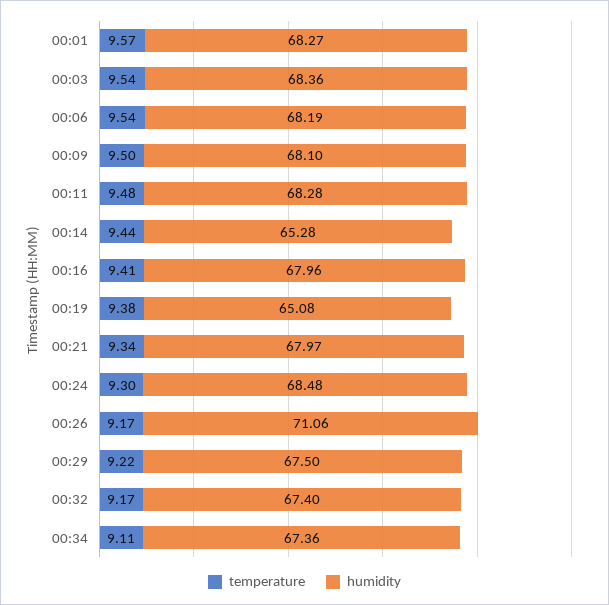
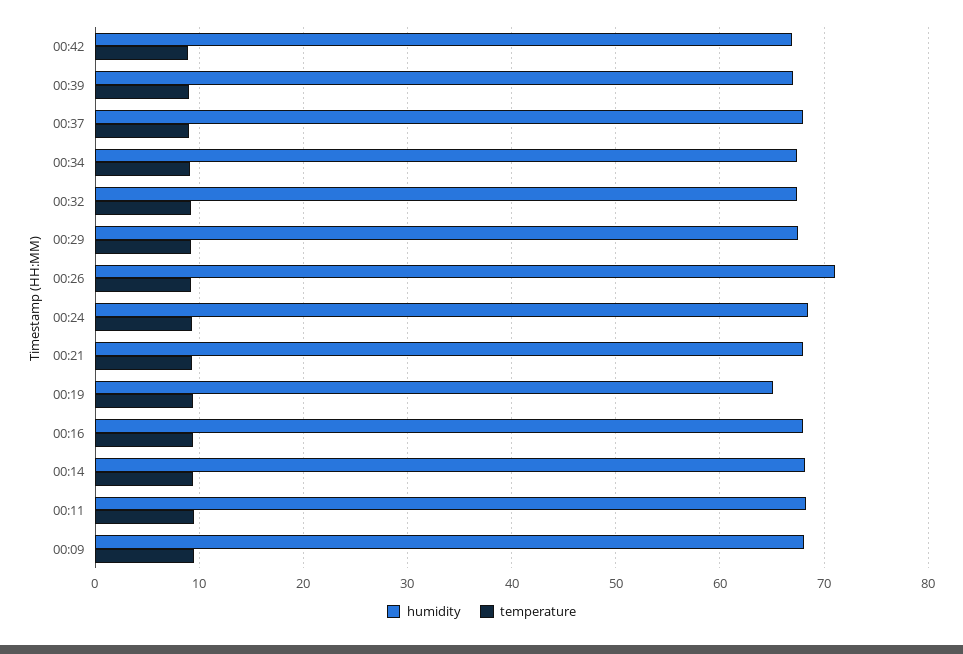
temperature, 00:01: 9.57 -> none
humidity, 00:01: 68.27 -> none
temperature, 00:03: 9.54 -> none
humidity, 00:03: 68.36 -> none
temperature, 00:06: 9.54 -> none
humidity, 00:06: 68.19 -> none
humidity, 00:14: 65.28 -> 68
humidity, 00:42: none -> 67
temperature, 00:42: none -> 9
humidity, 00:39: none -> 67
temperature, 00:39: none -> 9
humidity, 00:37: none -> 68
temperature, 00:37: none -> 9

